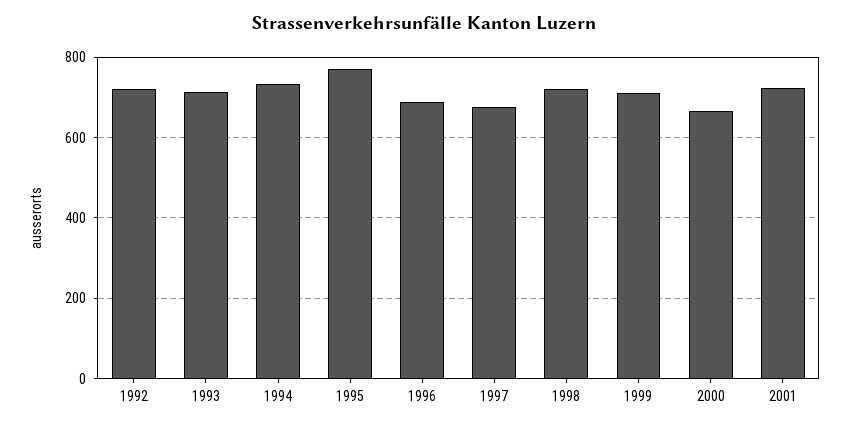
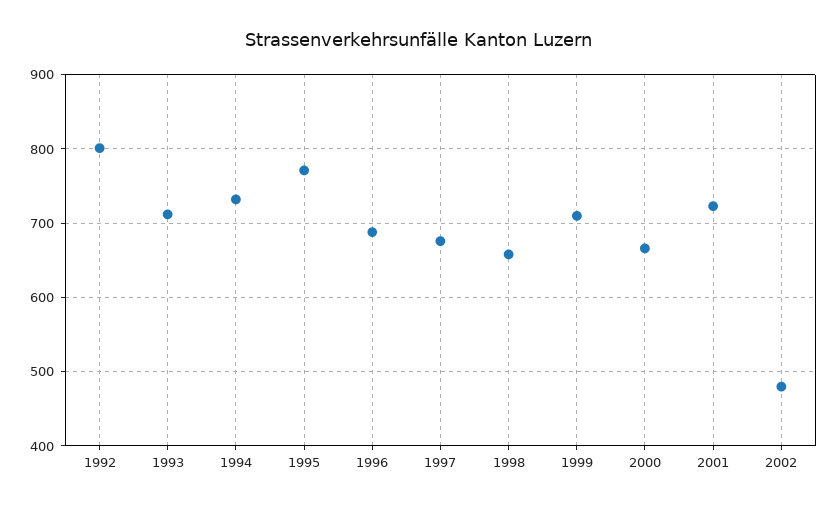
1992: 720 -> 800
1998: 720 -> 660
2002: none -> 480

